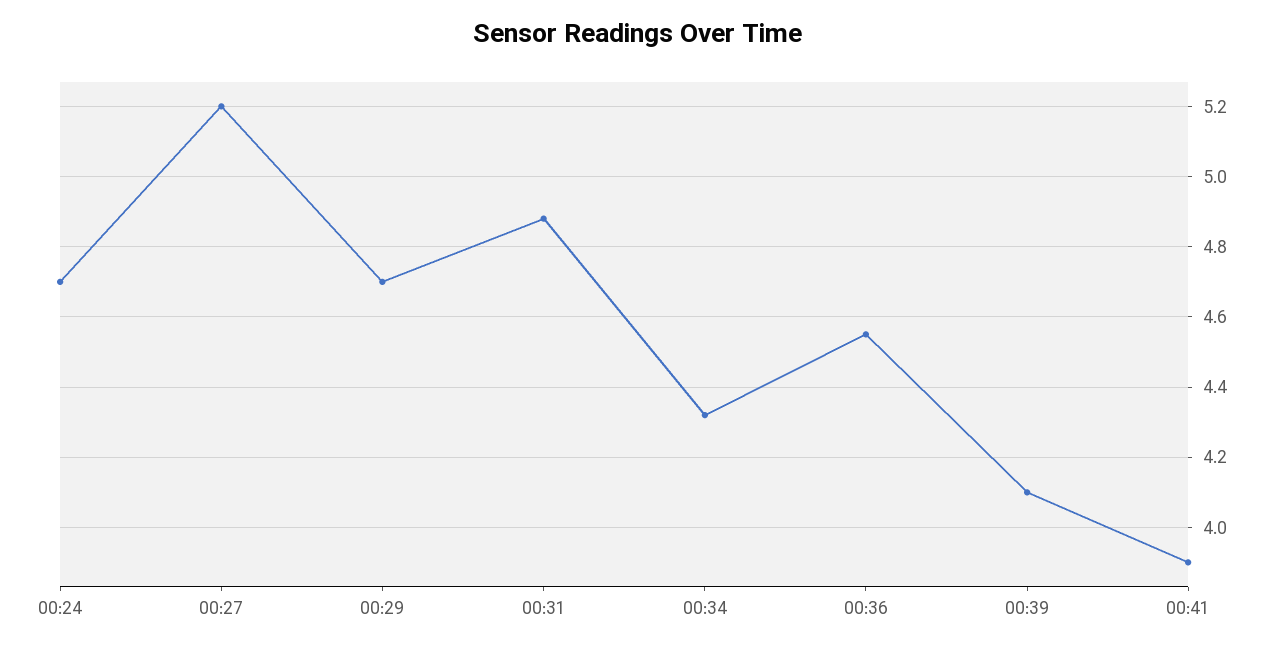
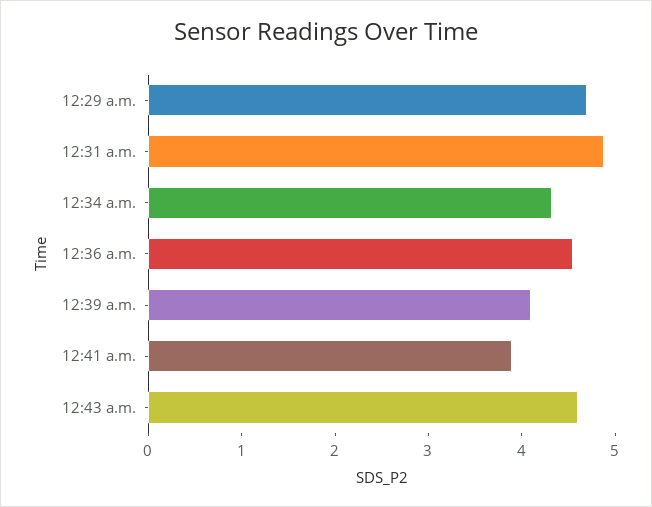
00:24: 4.7 -> none
00:27: 5.2 -> none
12:43 a.m.: none -> 4.6

